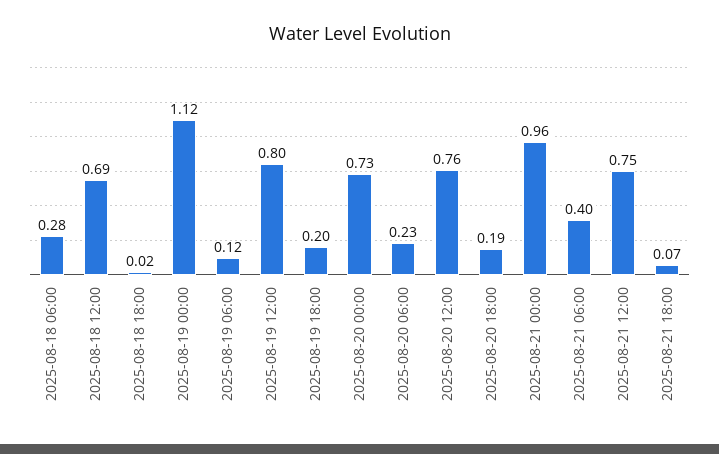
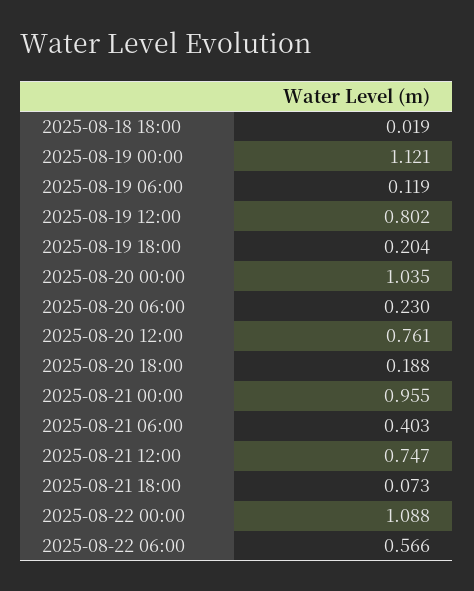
2025-08-18 06:00: 0.28 -> none
2025-08-18 12:00: 0.69 -> none
2025-08-20 00:00: 0.73 -> 1.035
2025-08-22 00:00: none -> 1.088
2025-08-22 06:00: none -> 0.566

